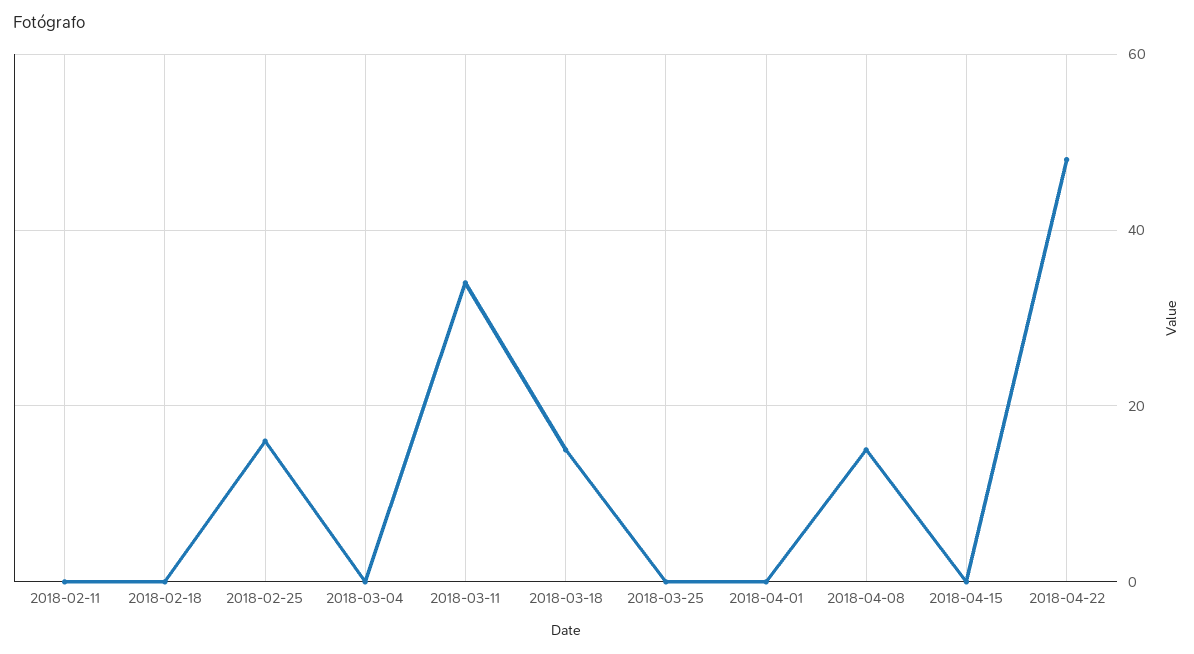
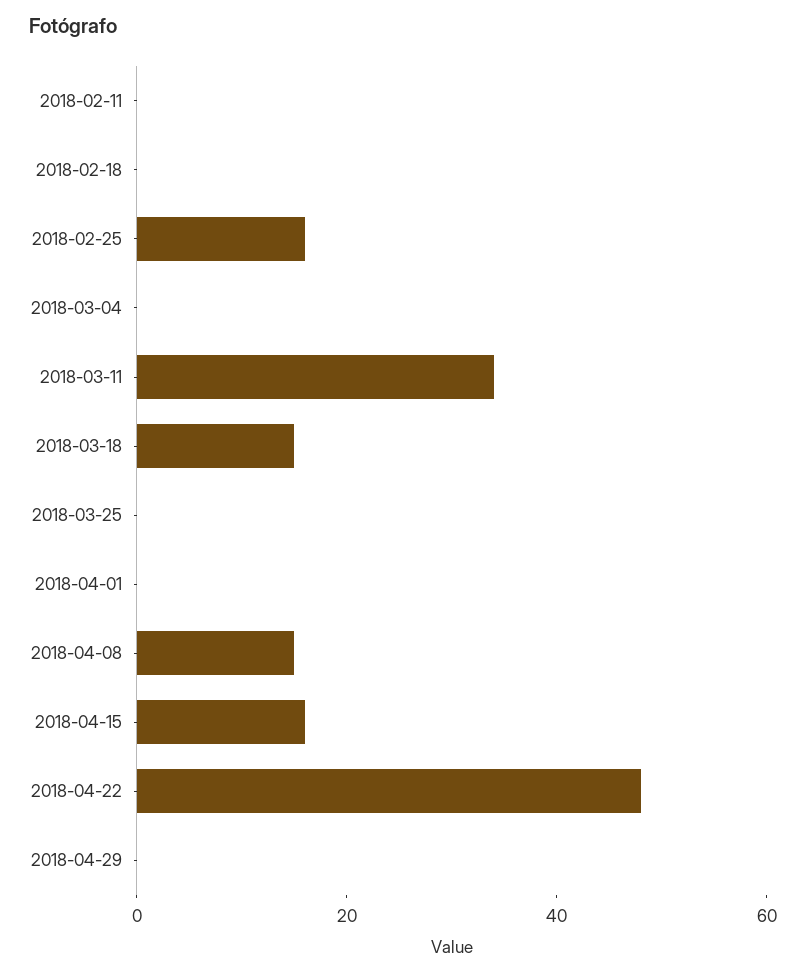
2018-04-15: 0 -> 15
2018-04-29: none -> 0

